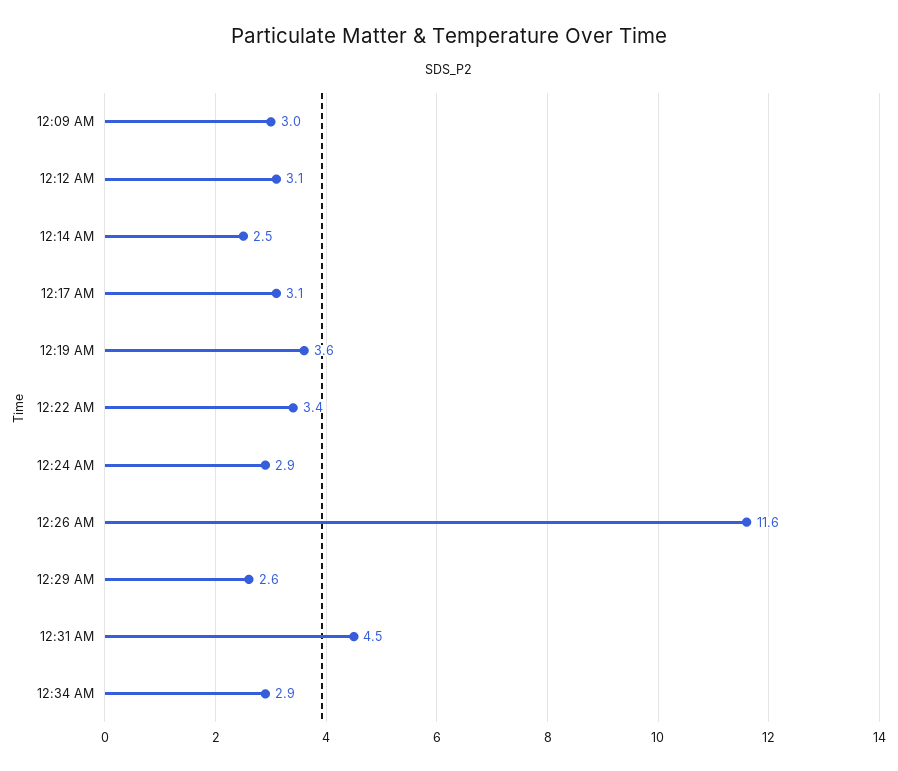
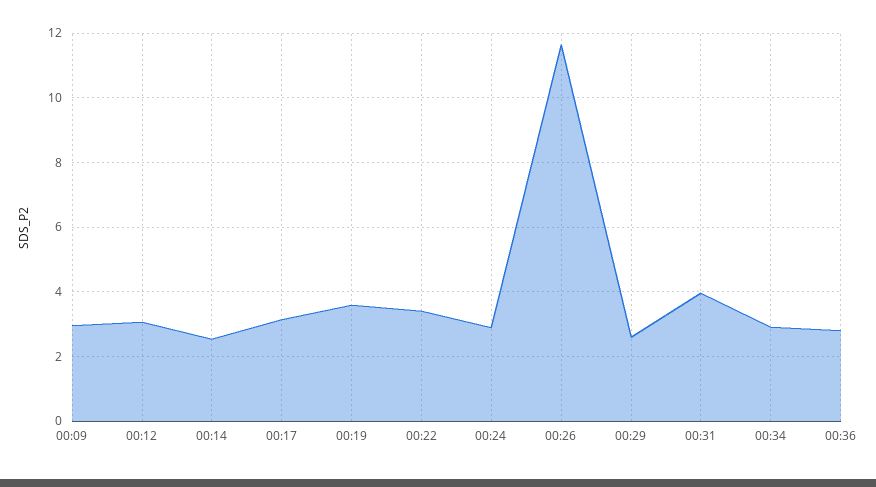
12:31 AM: 4.5 -> 4
00:36: none -> 2.8

